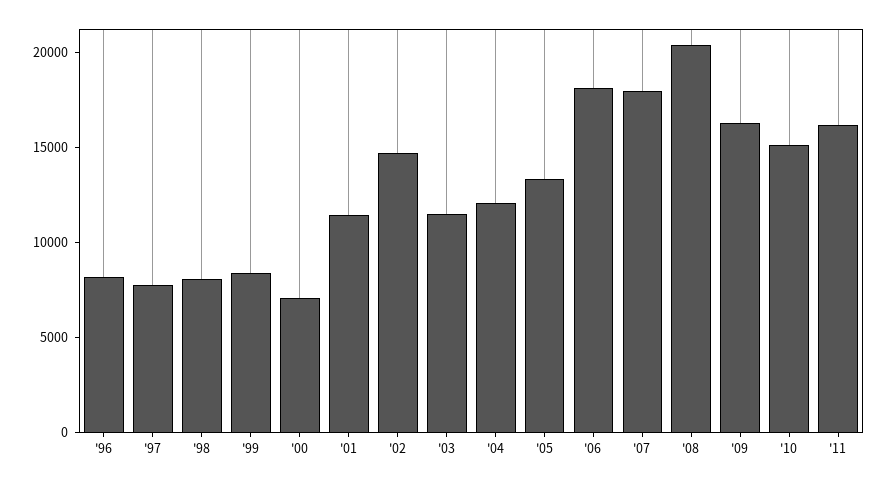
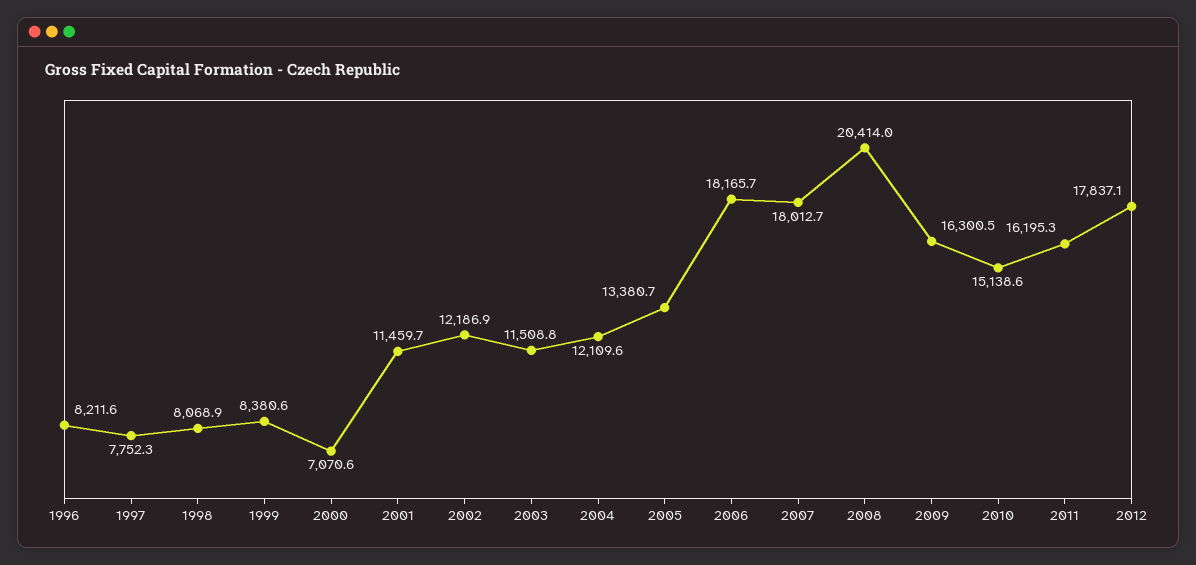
'02: 15000 -> 12186.9
2012: none -> 17837.1

